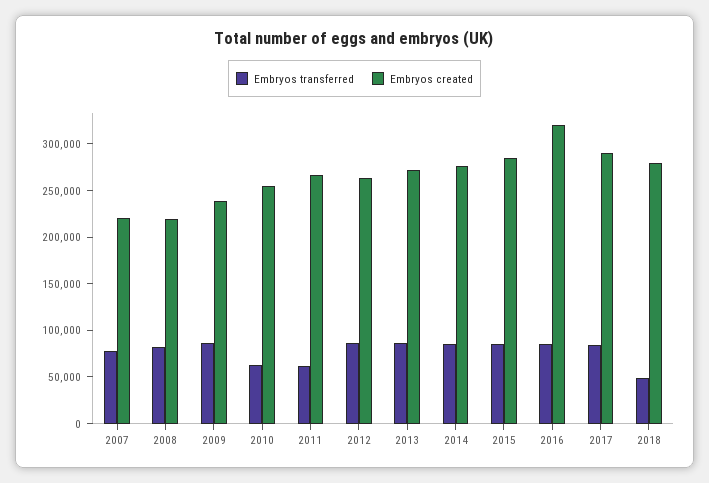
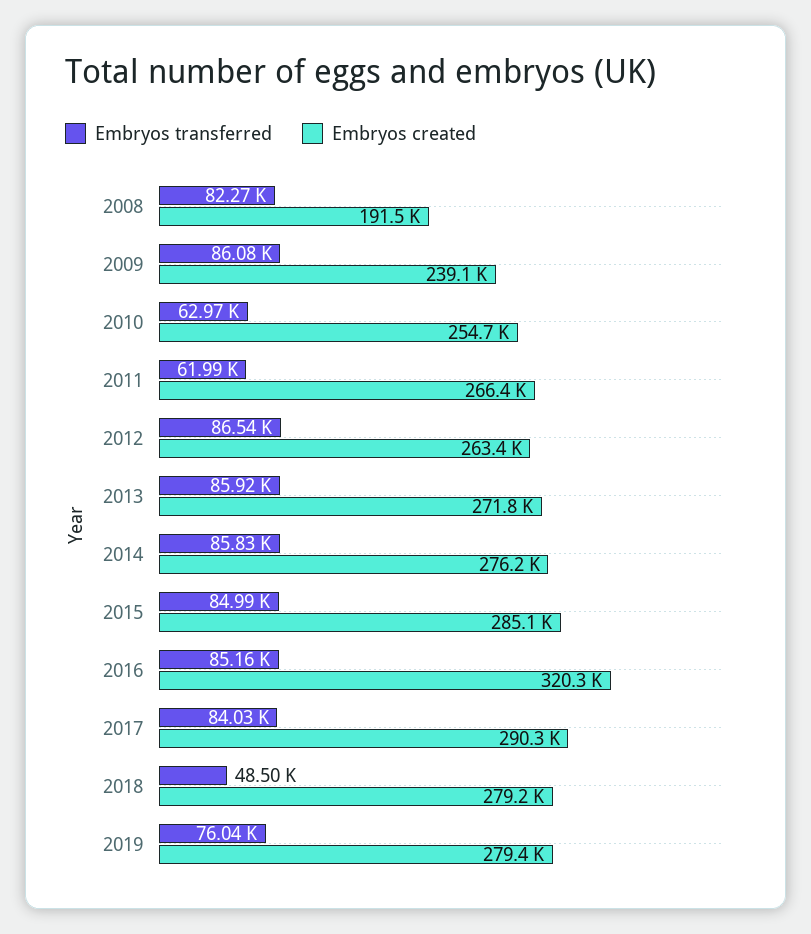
Embryos transferred, 2007: 80000 -> none
Embryos created, 2007: 220000 -> none
Embryos created, 2008: 220000 -> 191500
Embryos transferred, 2019: none -> 76040
Embryos created, 2019: none -> 279400

